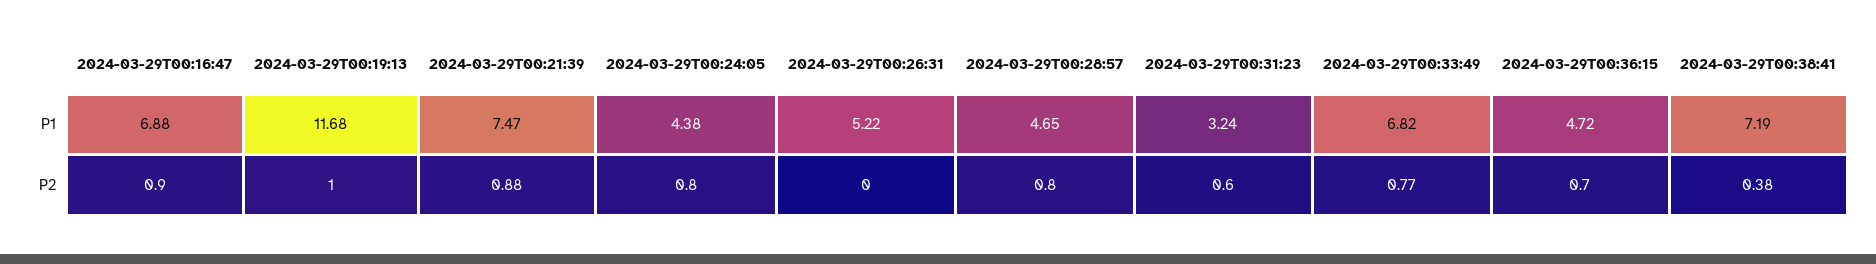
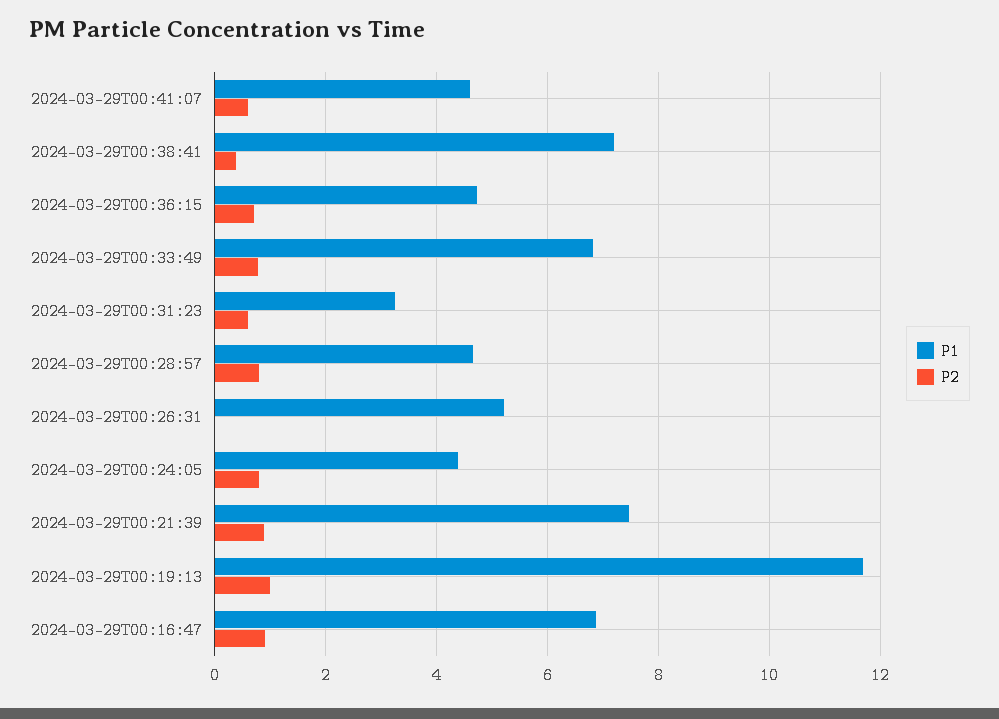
P1, 2024-03-29T00:41:07: none -> 4.6
P2, 2024-03-29T00:41:07: none -> 0.6

